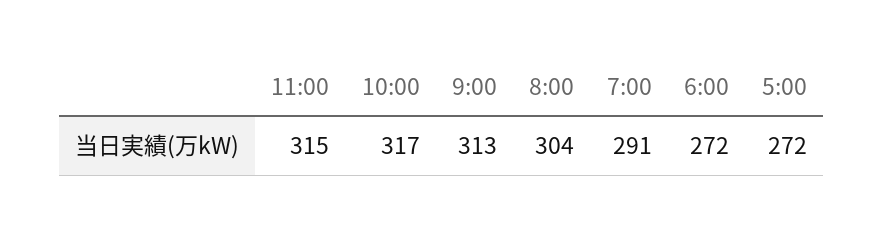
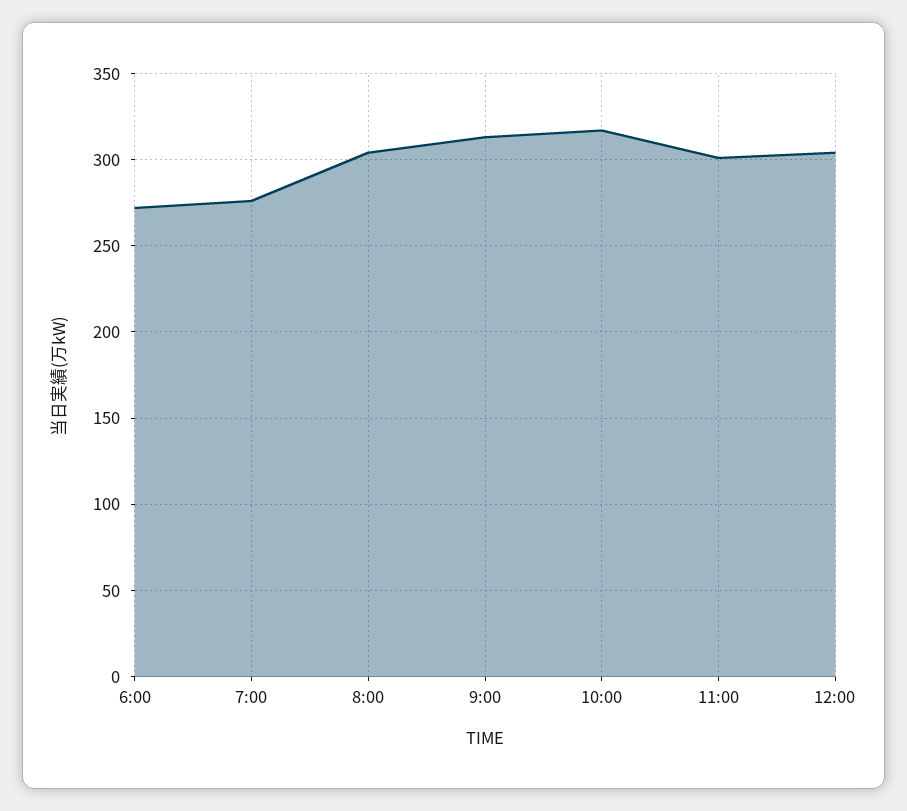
11:00: 315 -> 300
7:00: 291 -> 275
5:00: 272 -> none
12:00: none -> 305

